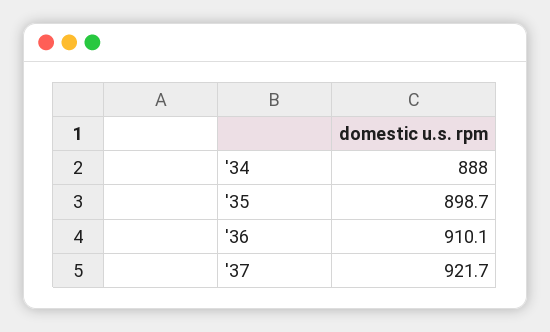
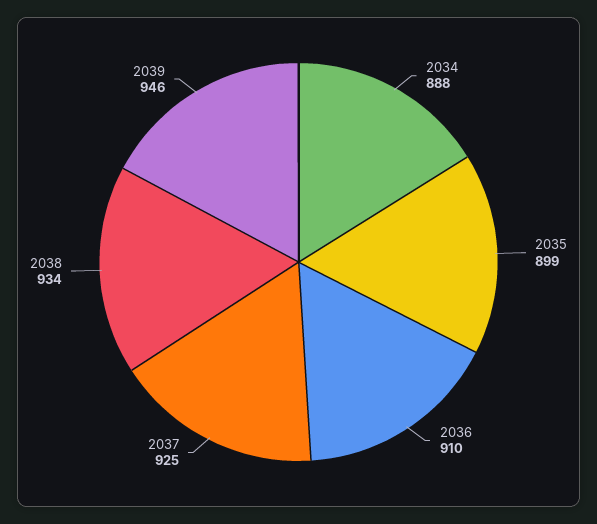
'37: 921.7 -> 925
2038: none -> 934
2039: none -> 946

